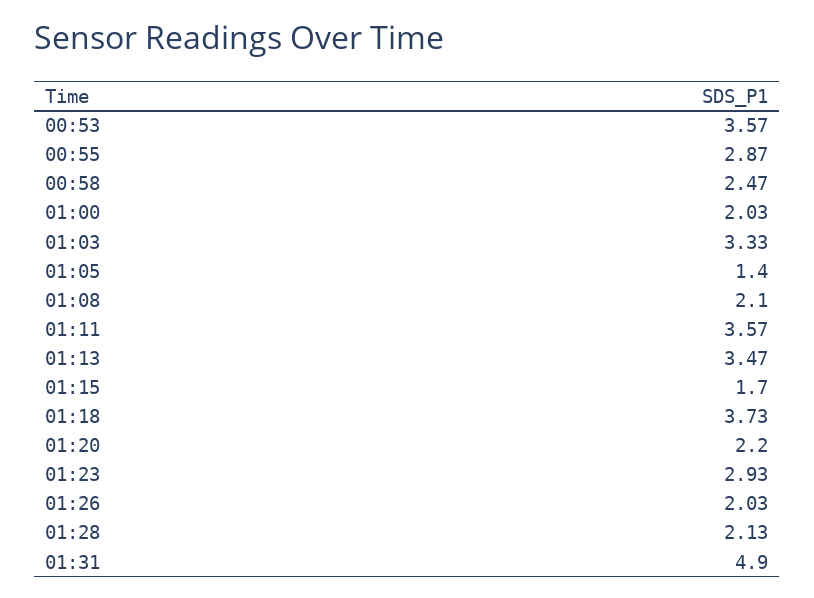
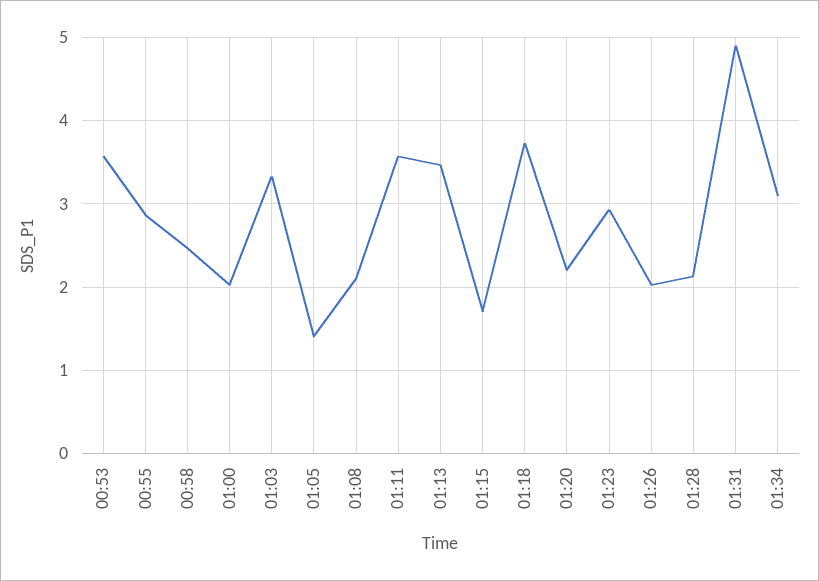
01:34: none -> 3.1

